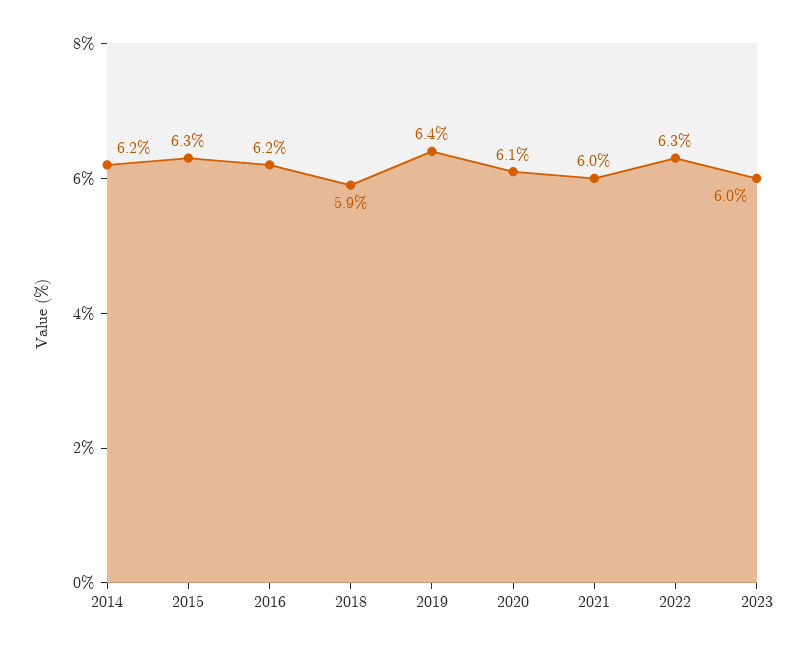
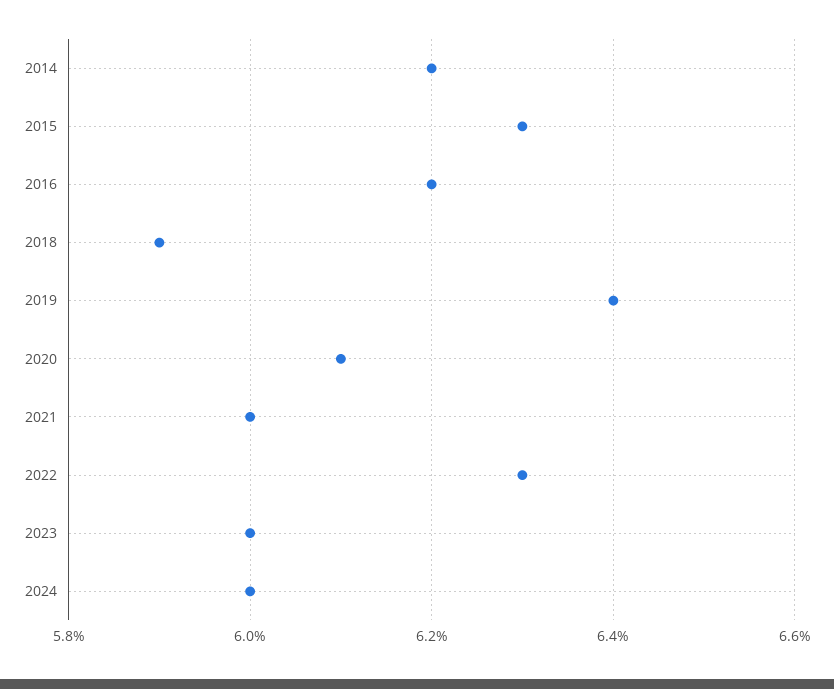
2024: none -> 6

